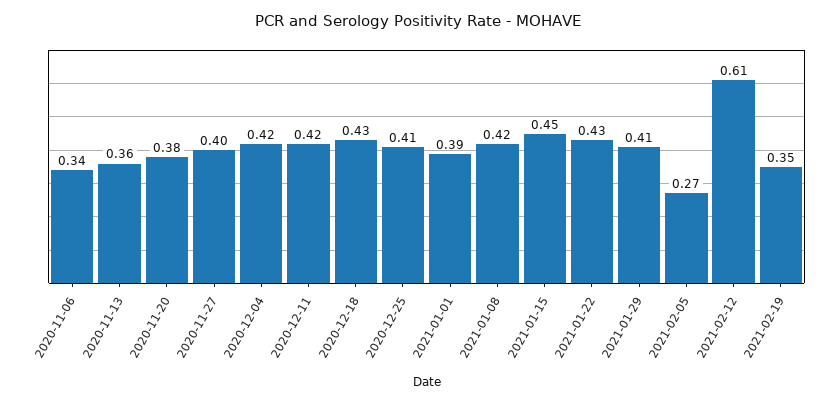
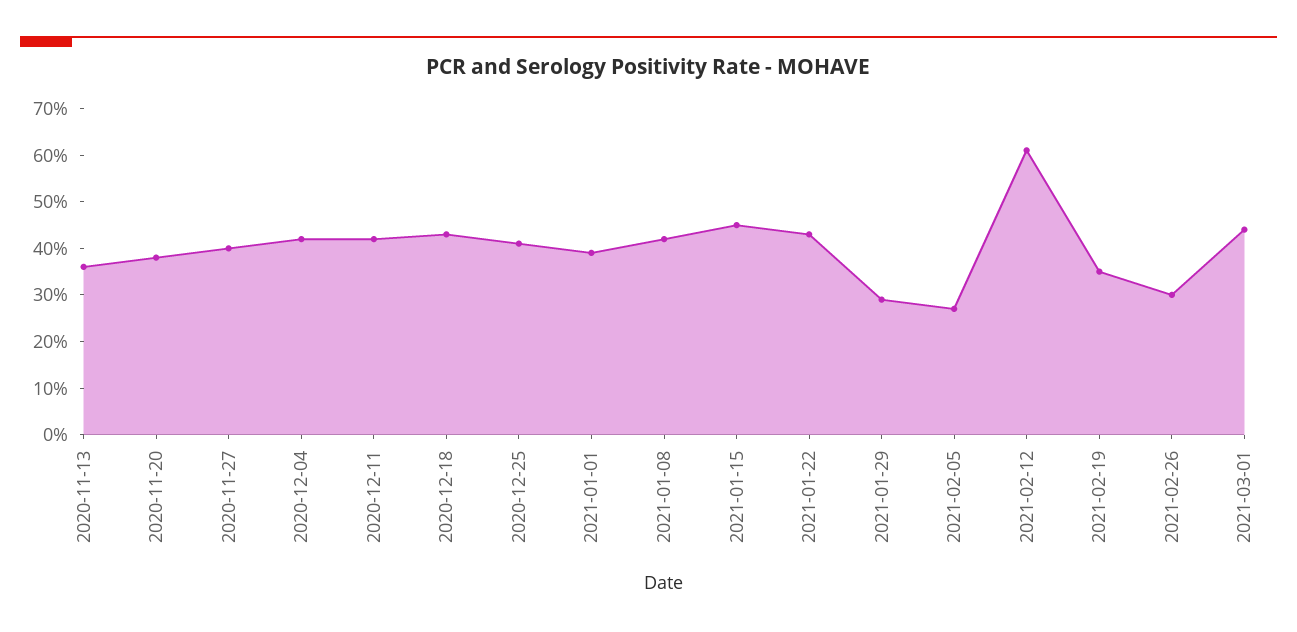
2020-11-06: 0.34 -> none
2021-01-29: 0.41 -> 0.3
2021-02-26: none -> 0.3
2021-03-01: none -> 0.45

